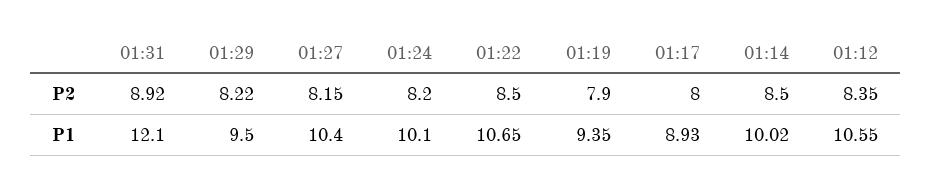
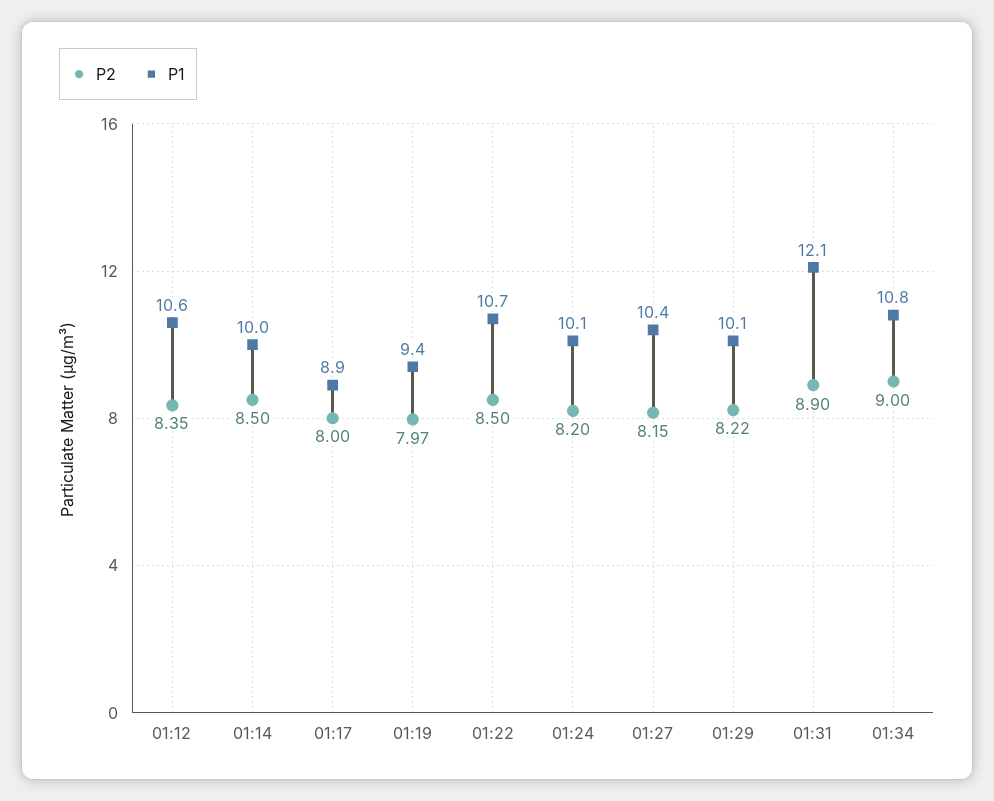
P2, 01:31: 8.92 -> 8.9
P2, 01:19: 7.9 -> 7.97
P1, 01:29: 9.5 -> 10.1
P2, 01:34: none -> 9
P1, 01:34: none -> 10.8

